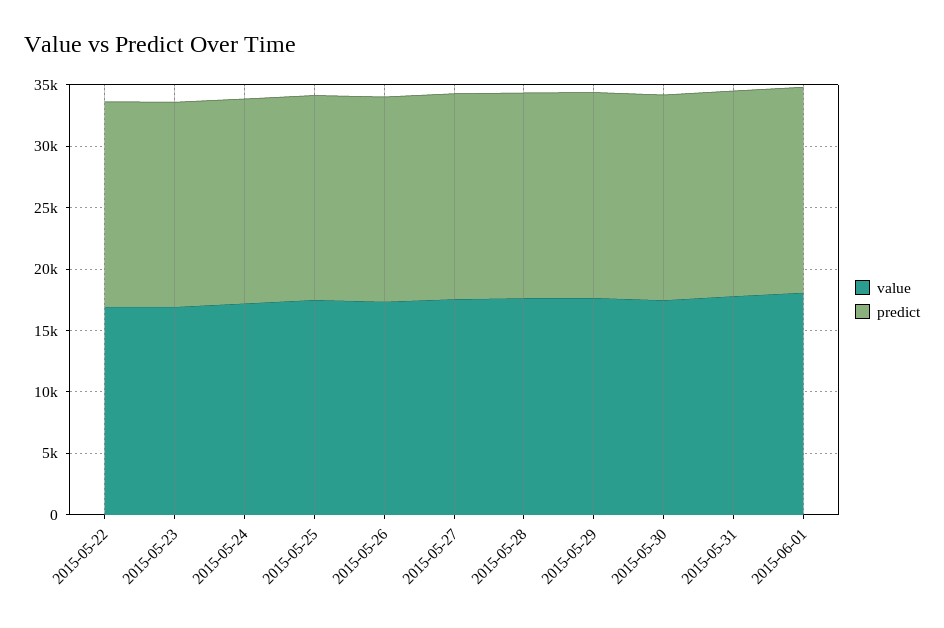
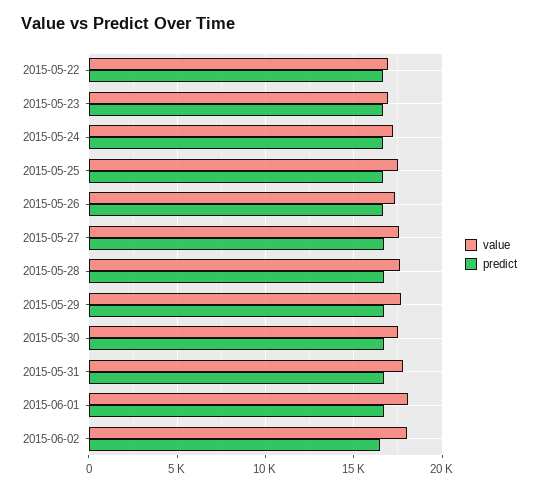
value, 2015-06-02: none -> 18000
predict, 2015-06-02: none -> 16500

